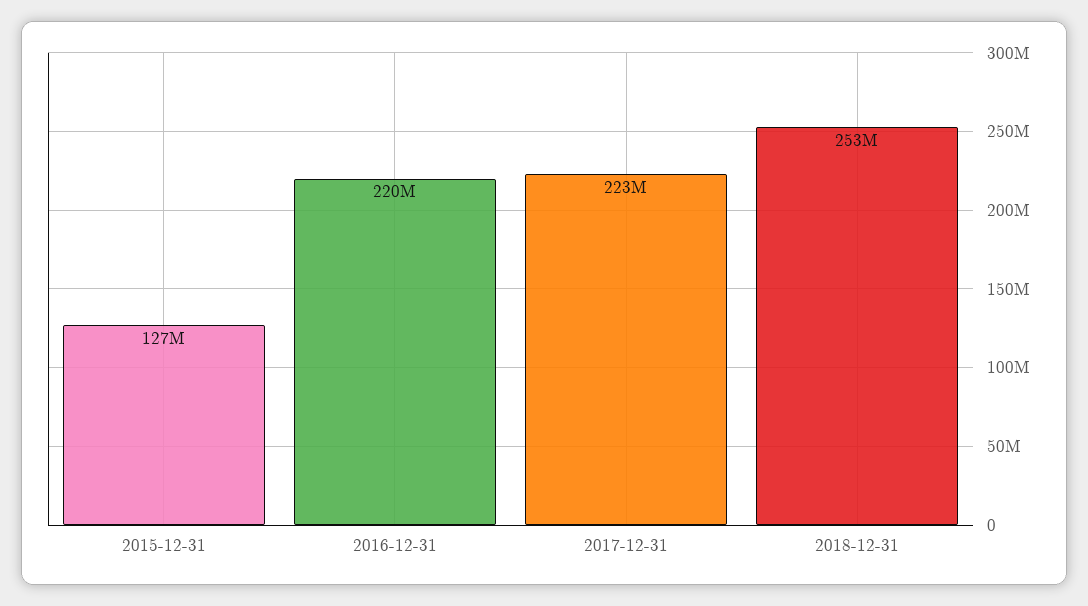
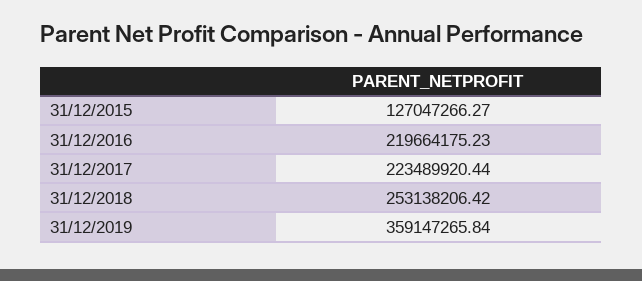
31/12/2019: none -> 359147265.84

